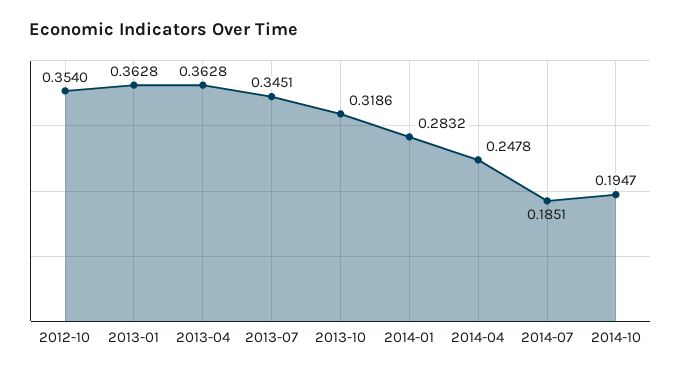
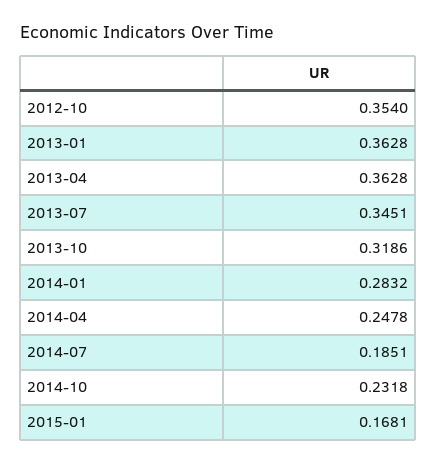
2014-10: 0.1947 -> 0.2318
2015-01: none -> 0.1681

